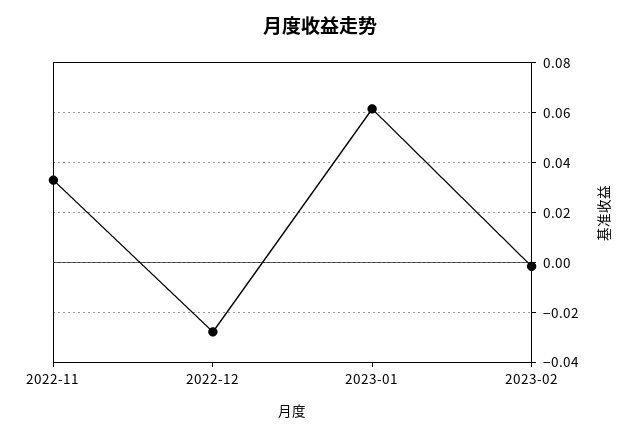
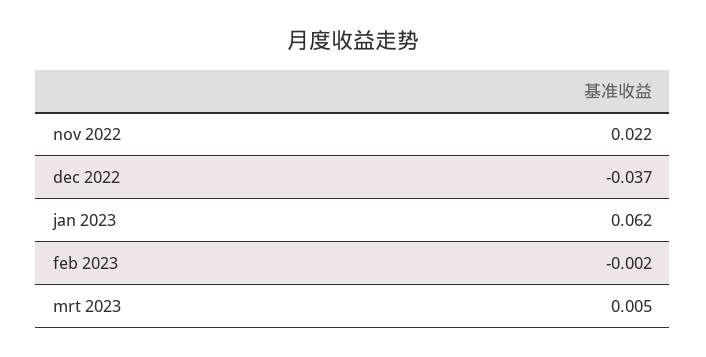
2022-11: 0.0325 -> 0.022
2022-12: -0.0275 -> -0.037
mrt 2023: none -> 0.005

